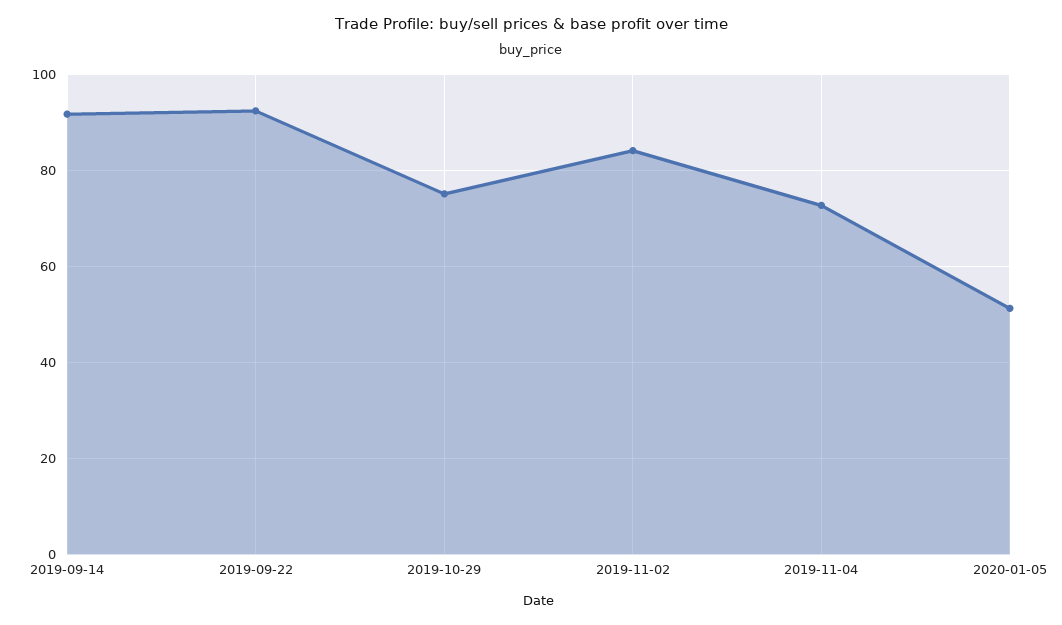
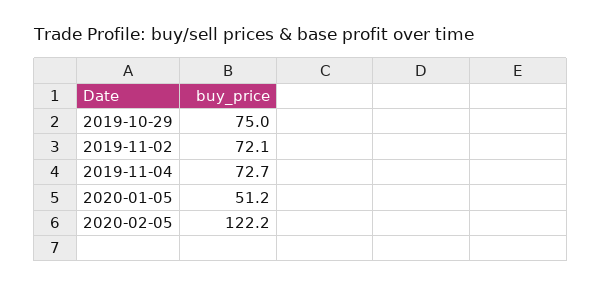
2019-09-14: 92 -> none
2019-09-22: 92 -> none
2019-11-02: 84 -> 72.1
2020-02-05: none -> 122.2

